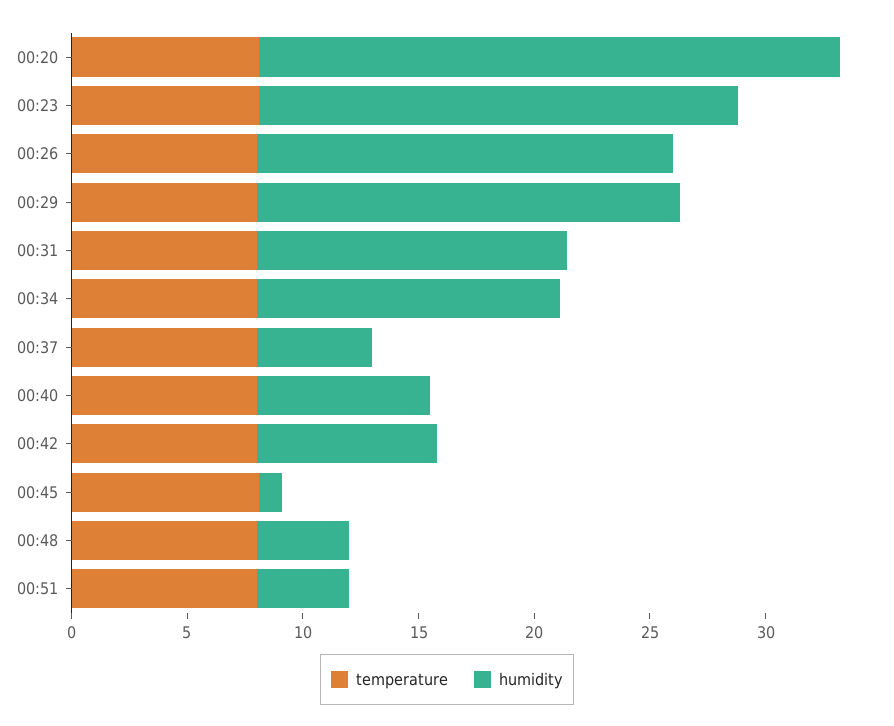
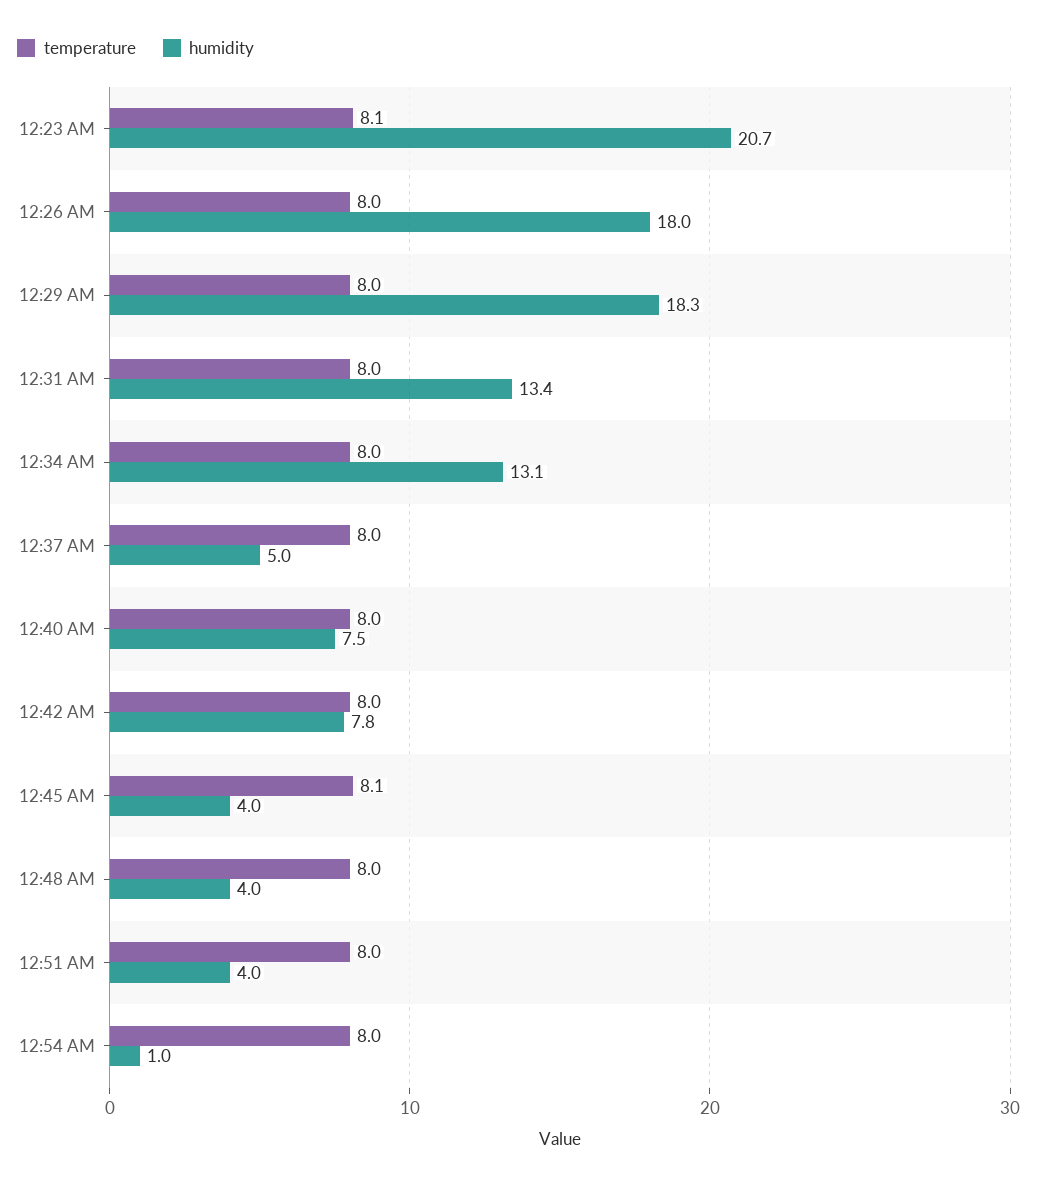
temperature, 00:20: 8 -> none
humidity, 00:20: 25 -> none
humidity, 00:45: 1 -> 4
temperature, 12:54 AM: none -> 8
humidity, 12:54 AM: none -> 1

